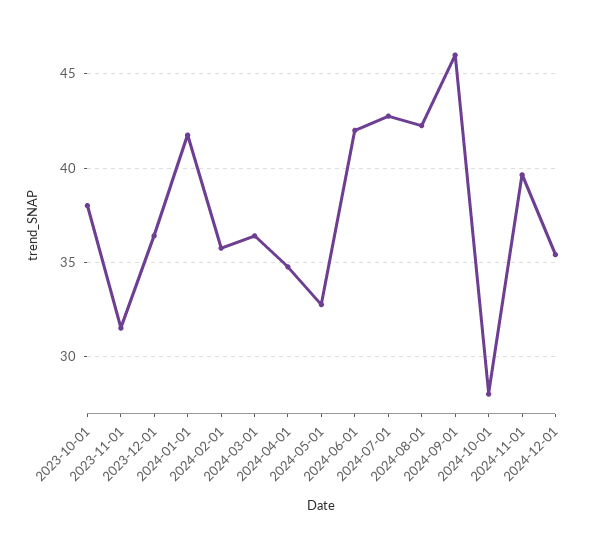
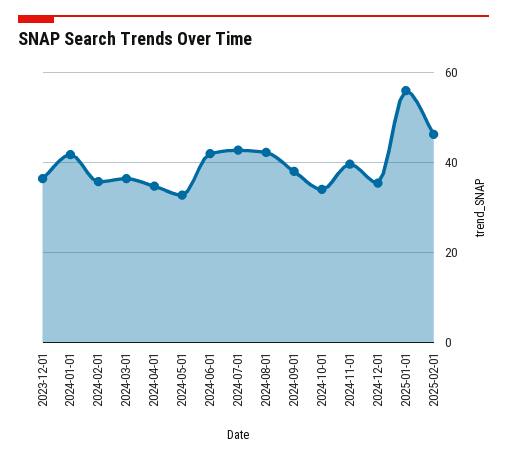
2023-10-01: 38 -> none
2023-11-01: 31.5 -> none
2024-09-01: 46 -> 38
2024-10-01: 28 -> 34
2025-01-01: none -> 56
2025-02-01: none -> 46

